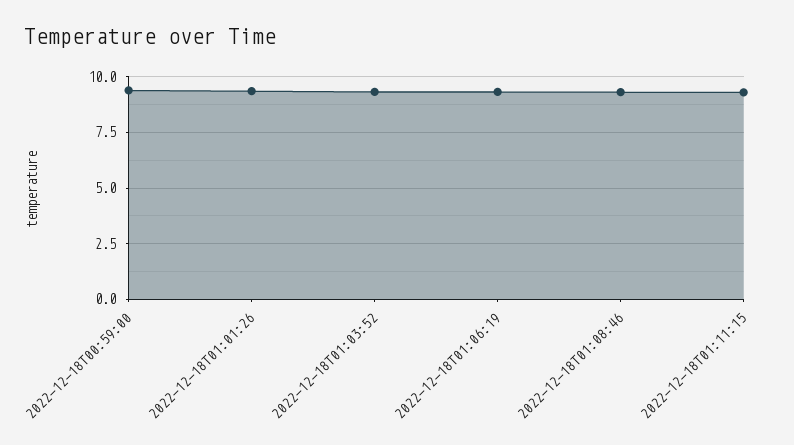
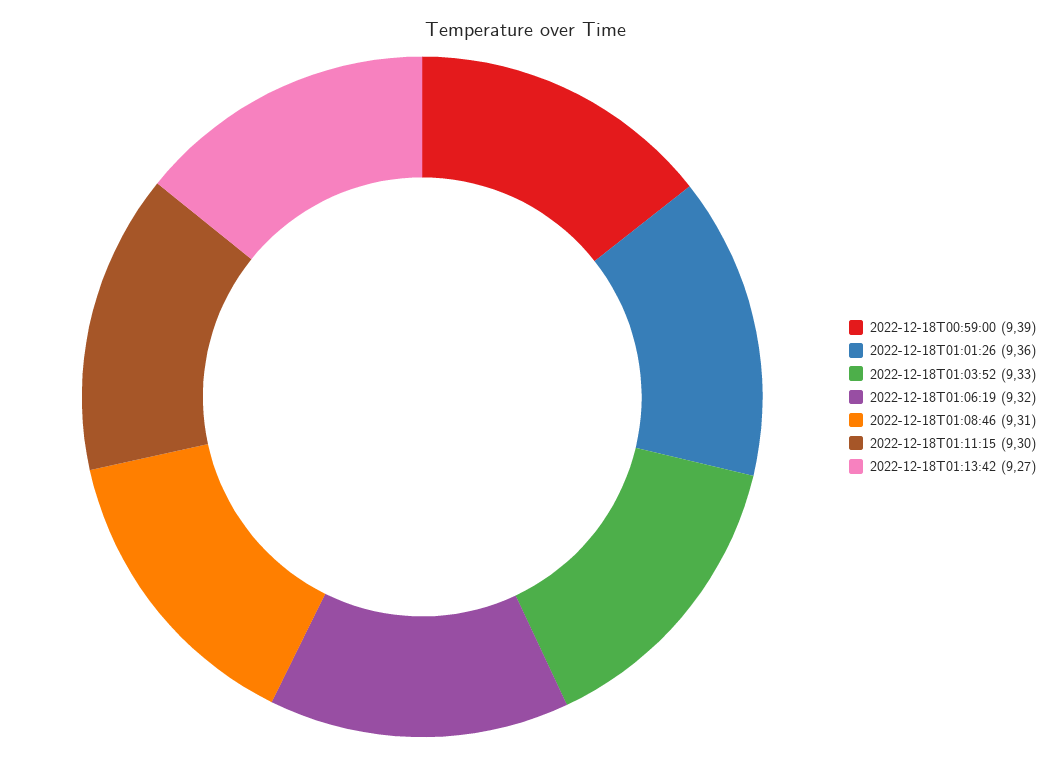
2022-12-18T01:13:42: none -> 9.27

